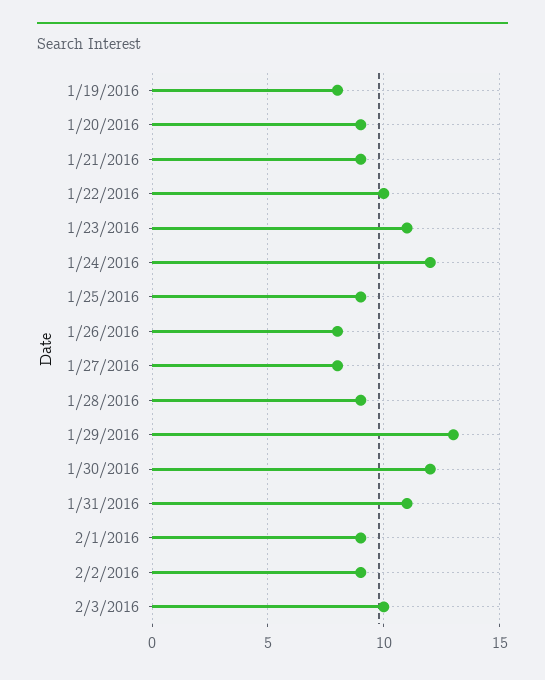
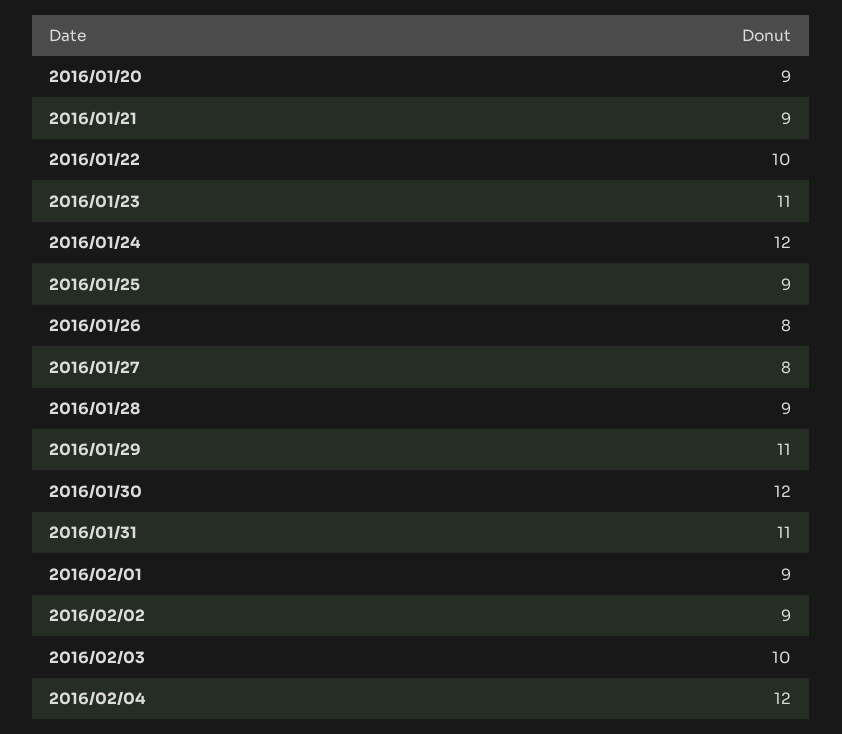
1/19/2016: 8 -> none
1/29/2016: 13 -> 11
2016/02/04: none -> 12

